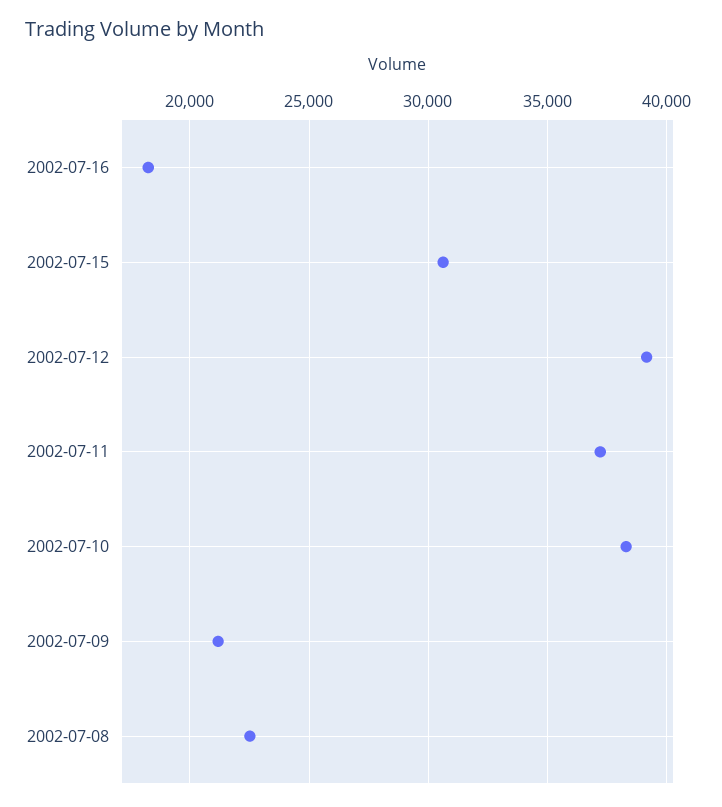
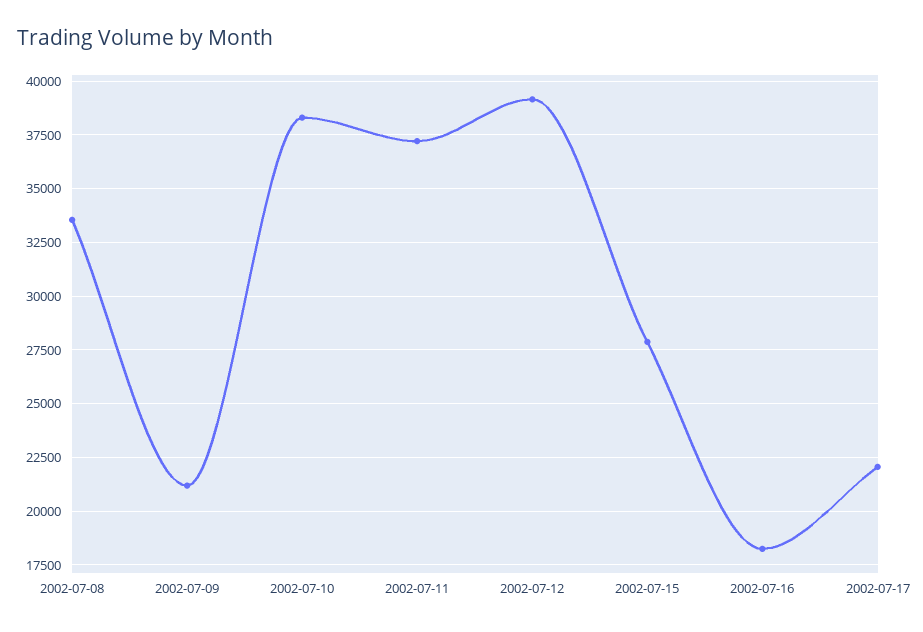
2002-07-15: 30500 -> 28000
2002-07-08: 22500 -> 33500
2002-07-17: none -> 22000

